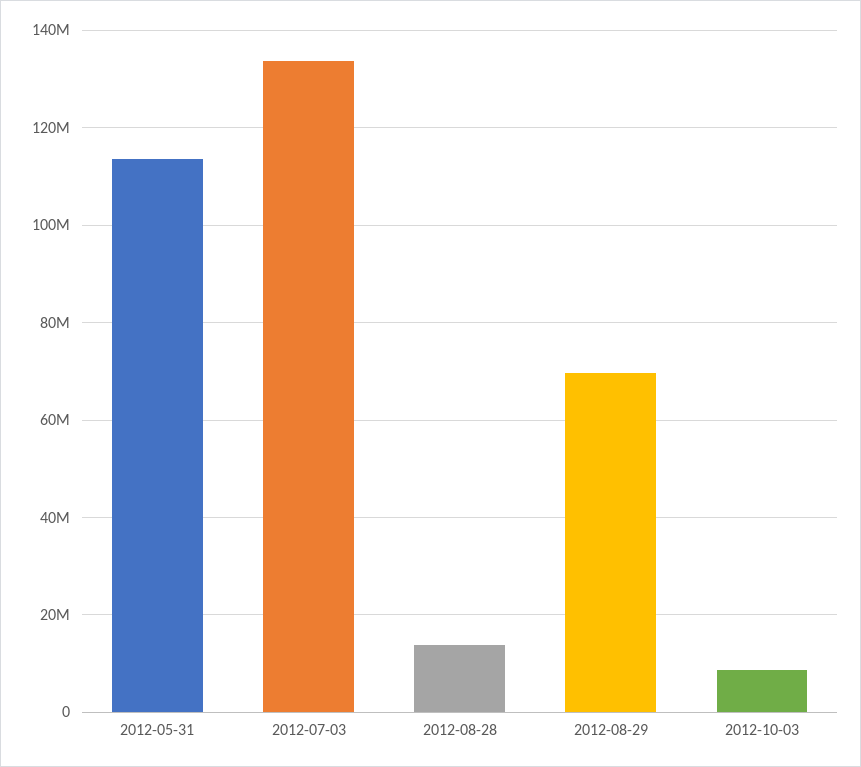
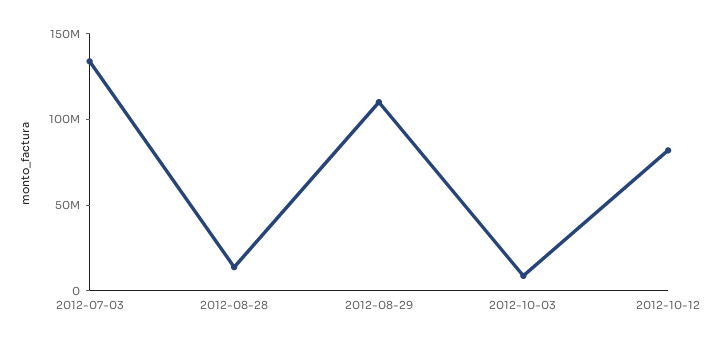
2012-05-31: 114000000 -> none
2012-08-29: 70000000 -> 110000000
2012-10-12: none -> 80000000

